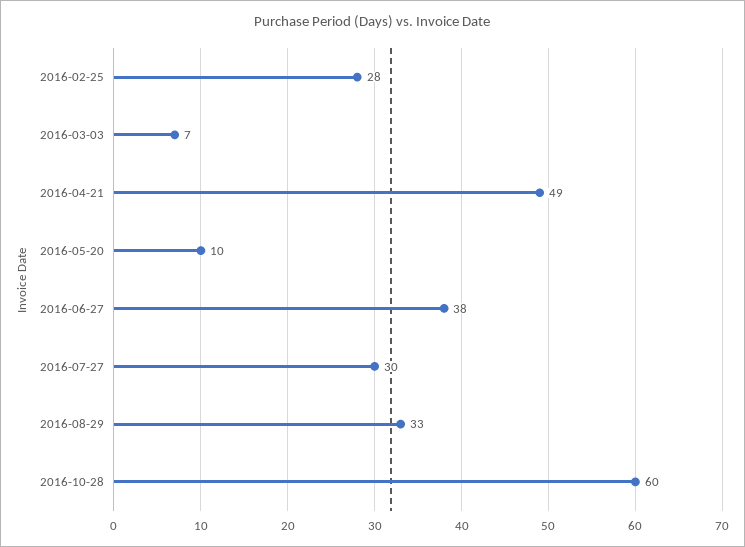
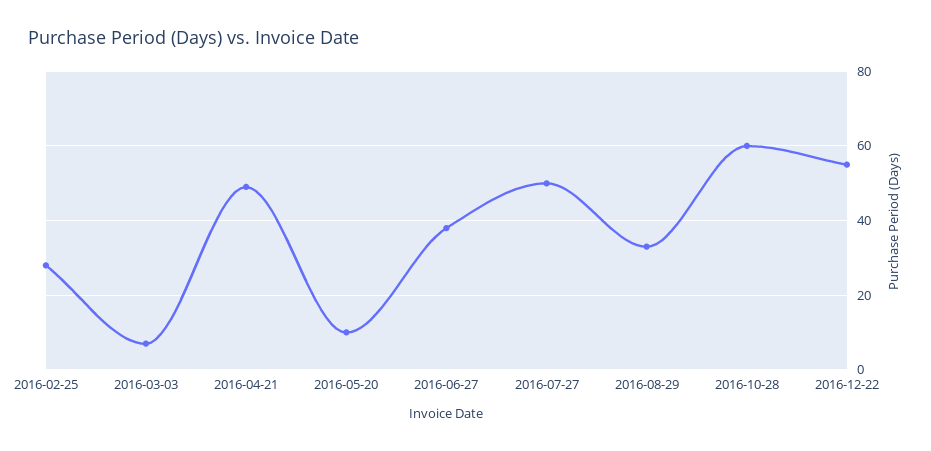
2016-07-27: 30 -> 50
2016-12-22: none -> 55

